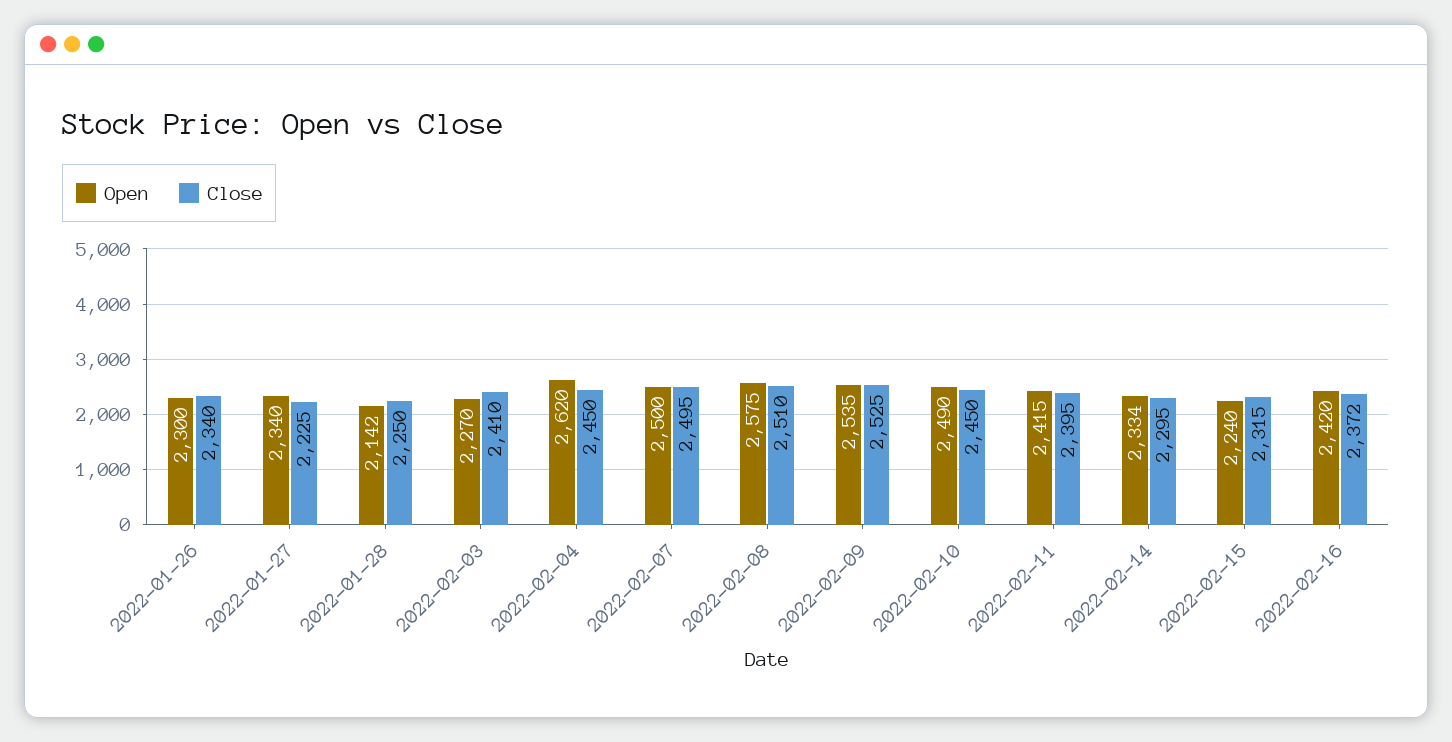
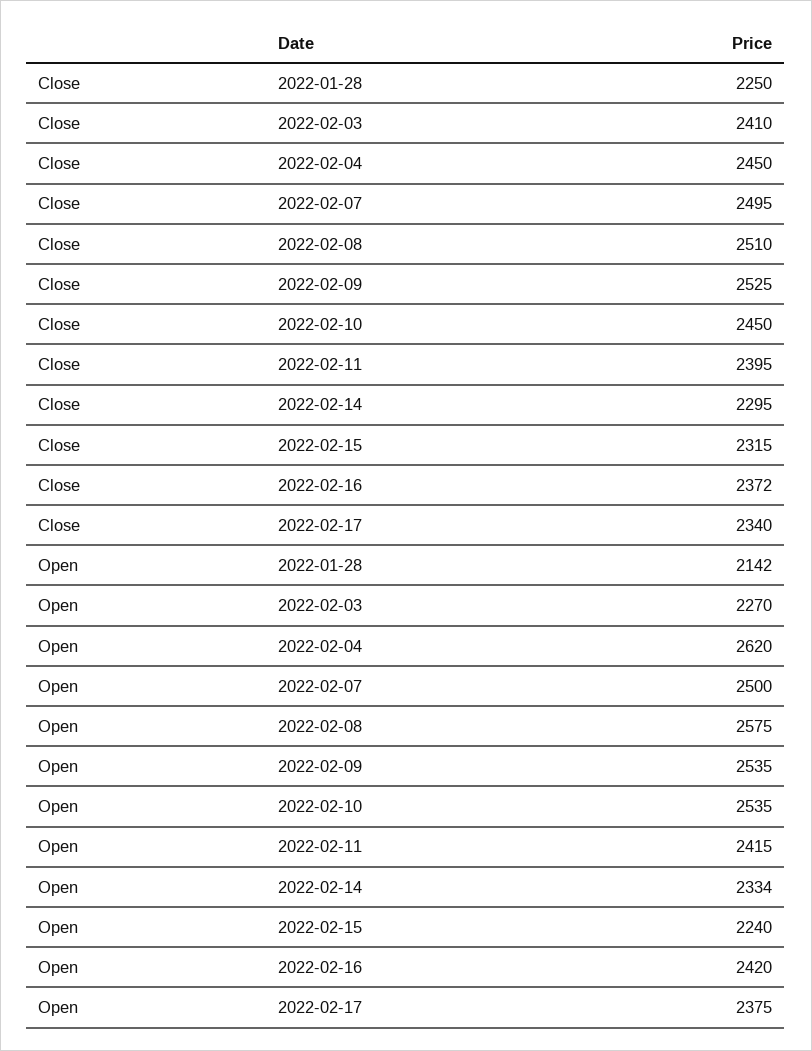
Open, 2022-01-26: 2300 -> none
Close, 2022-01-26: 2340 -> none
Open, 2022-01-27: 2340 -> none
Close, 2022-01-27: 2225 -> none
Open, 2022-02-10: 2490 -> 2535
Close, 2022-02-17: none -> 2340
Open, 2022-02-17: none -> 2375

